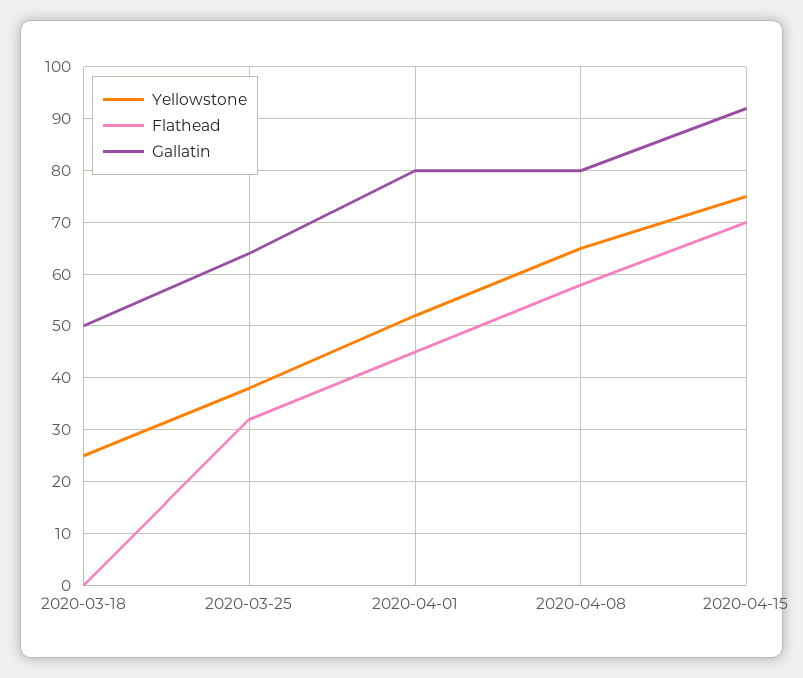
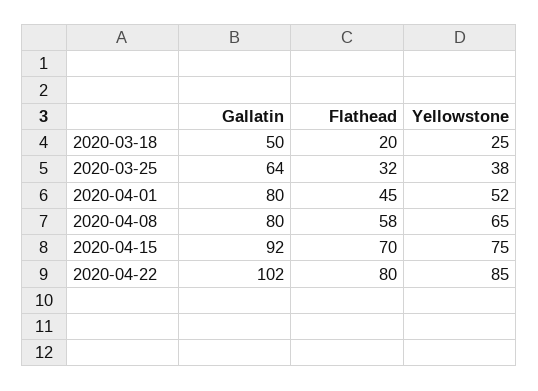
Flathead, 2020-03-18: 0 -> 20
Gallatin, 2020-04-22: none -> 102
Flathead, 2020-04-22: none -> 80
Yellowstone, 2020-04-22: none -> 85

